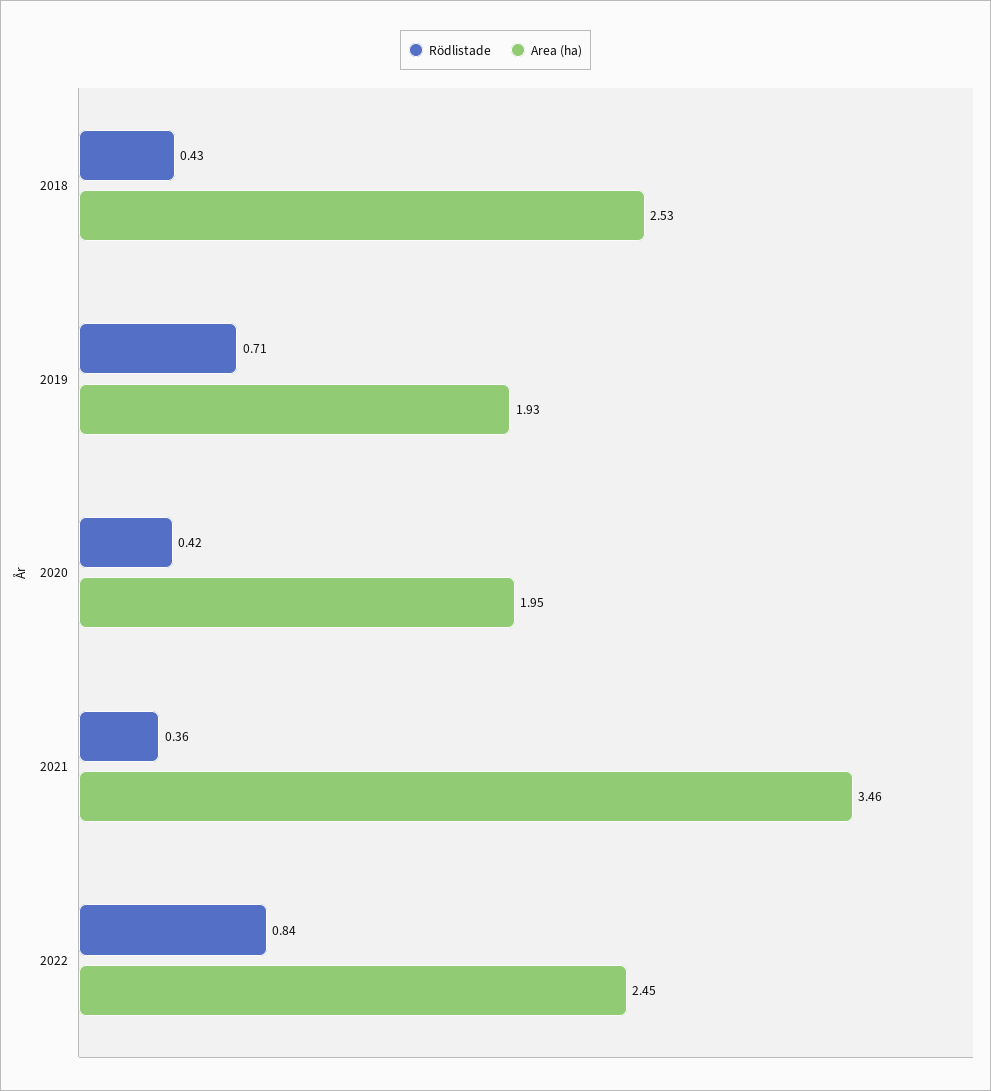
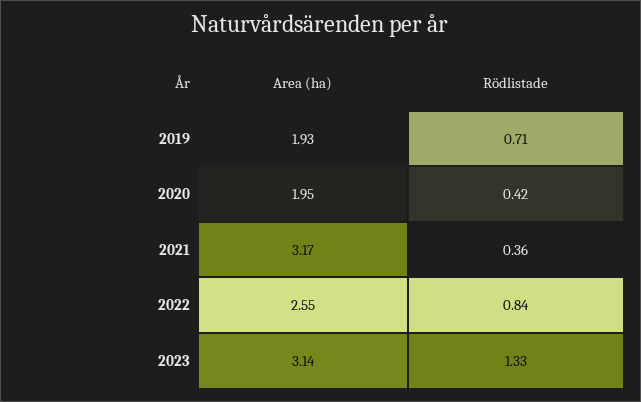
Rödlistade, 2018: 0.43 -> none
Area (ha), 2018: 2.53 -> none
Area (ha), 2021: 3.46 -> 3.17
Area (ha), 2022: 2.45 -> 2.55
Area (ha), 2023: none -> 3.14
Rödlistade, 2023: none -> 1.33

